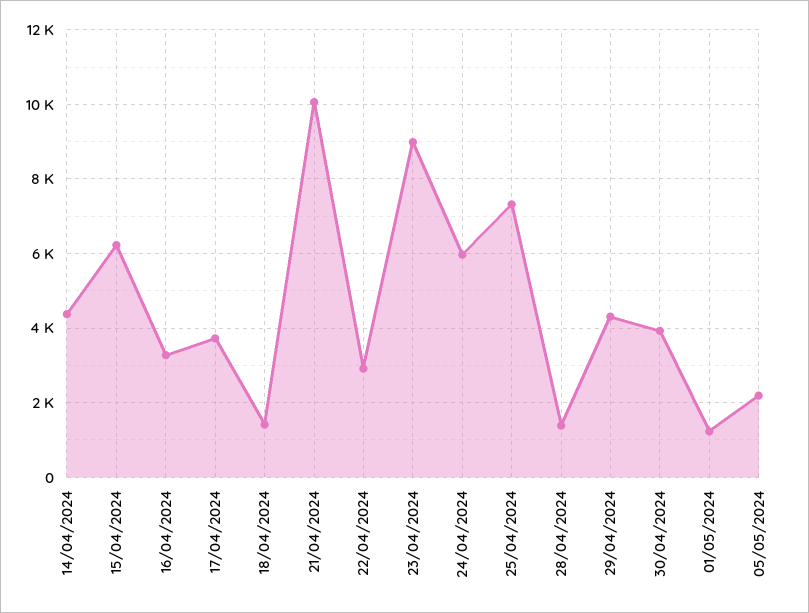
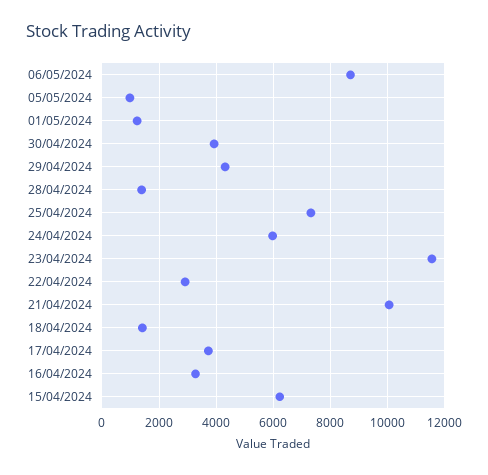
14/04/2024: 4400 -> none
23/04/2024: 9000 -> 11500
05/05/2024: 2200 -> 1000
06/05/2024: none -> 8750

